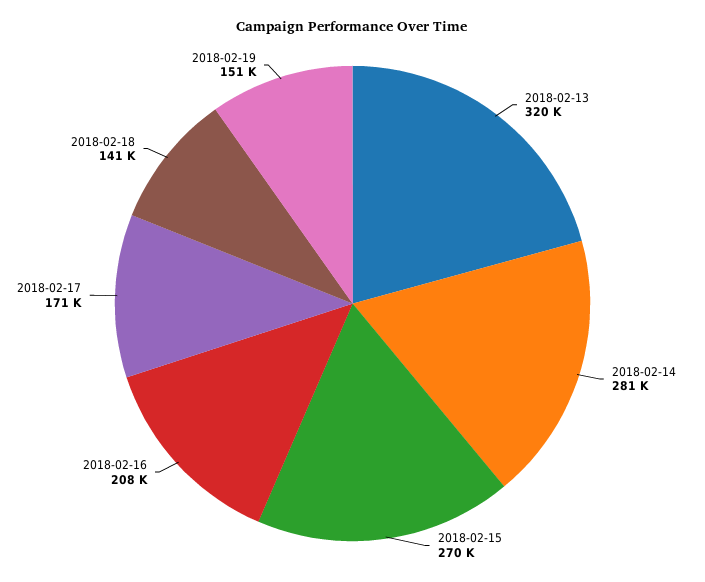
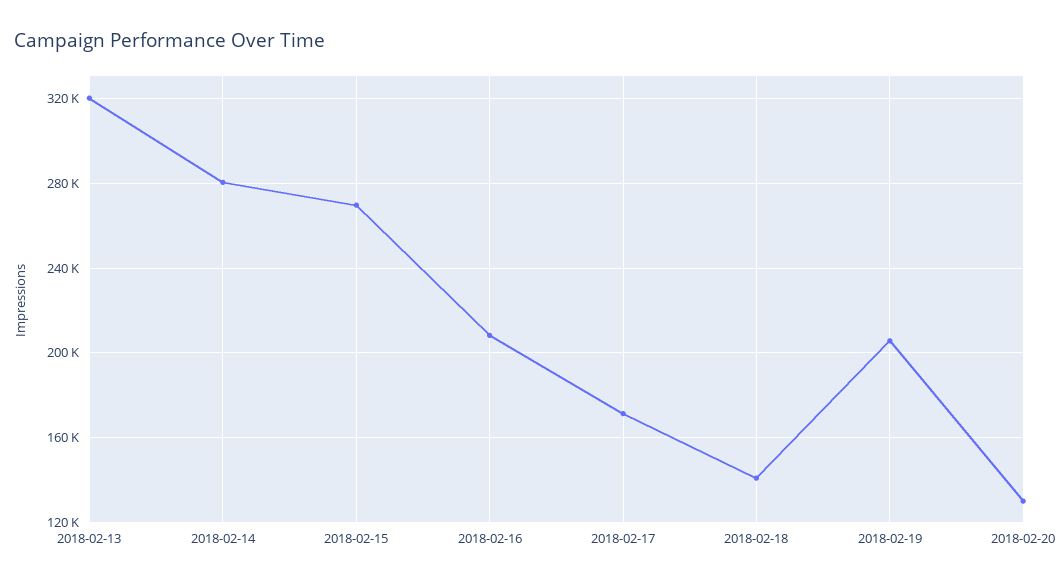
2018-02-19: 151000 -> 205000
2018-02-20: none -> 130000

